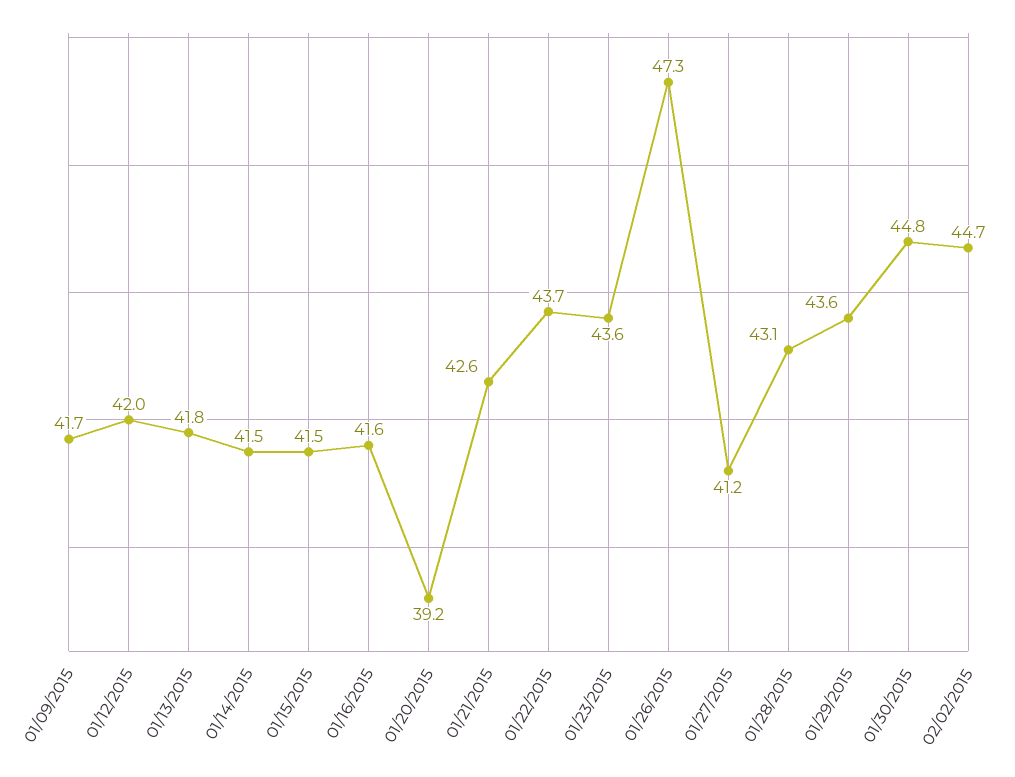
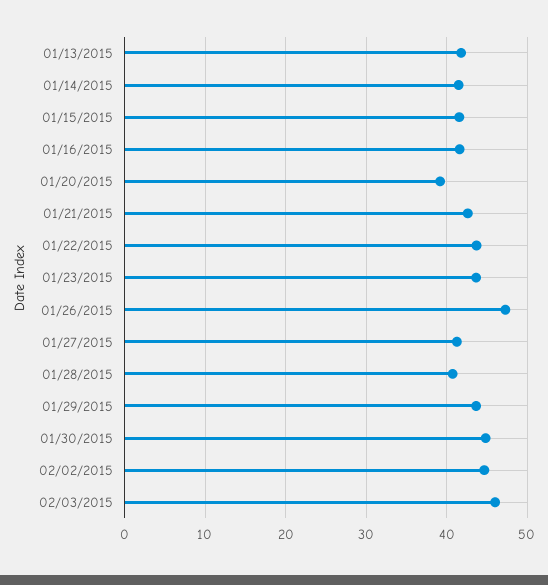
01/09/2015: 41.7 -> none
01/12/2015: 42 -> none
01/28/2015: 43.1 -> 41
02/03/2015: none -> 46

